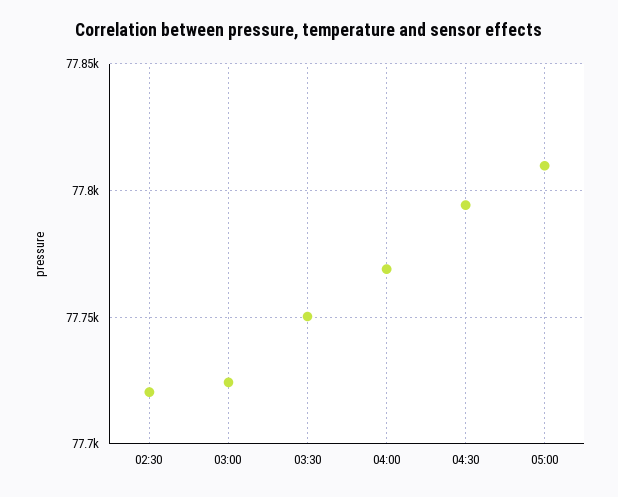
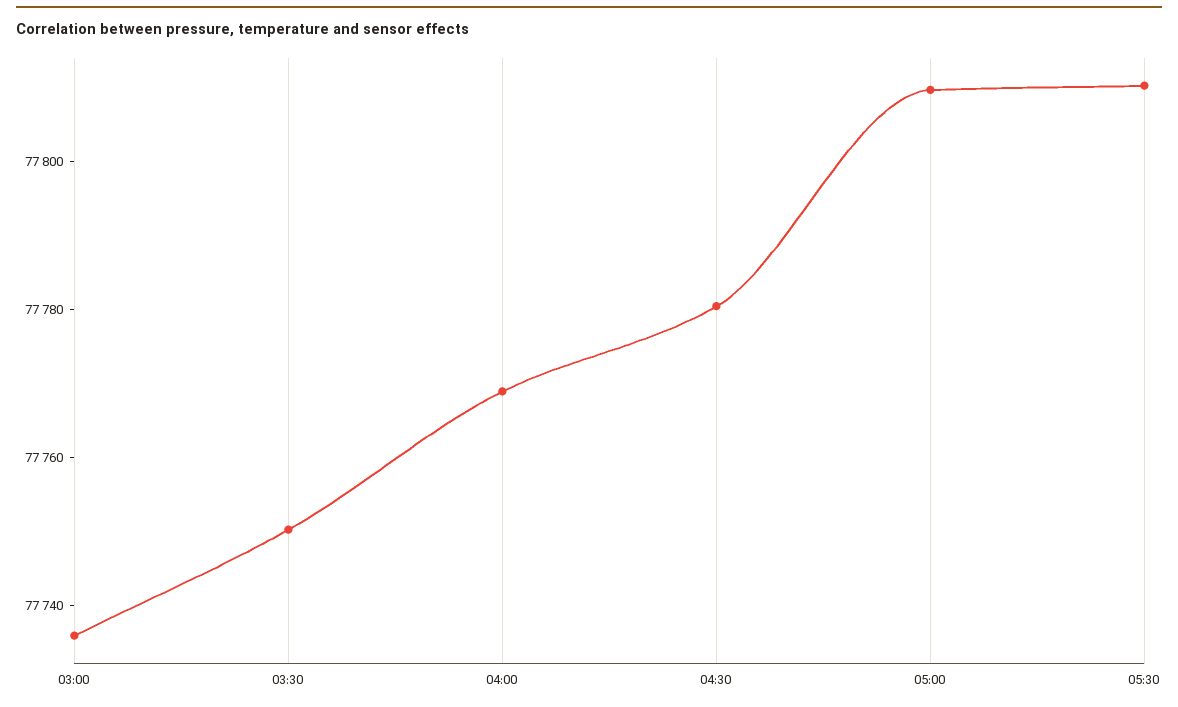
02:30: 77720 -> none
03:00: 77725 -> 77735
04:30: 77795 -> 77780
05:30: none -> 77810

